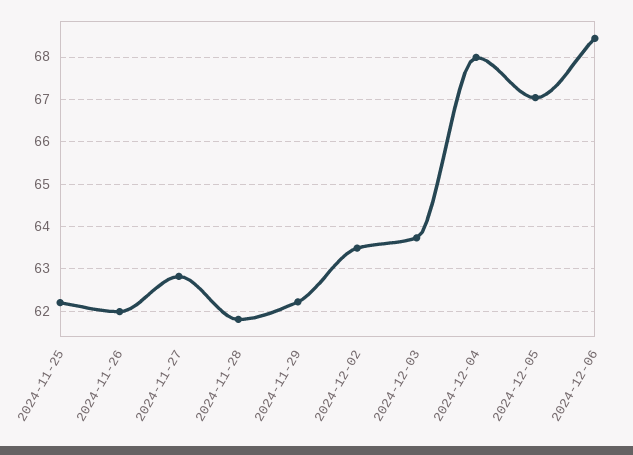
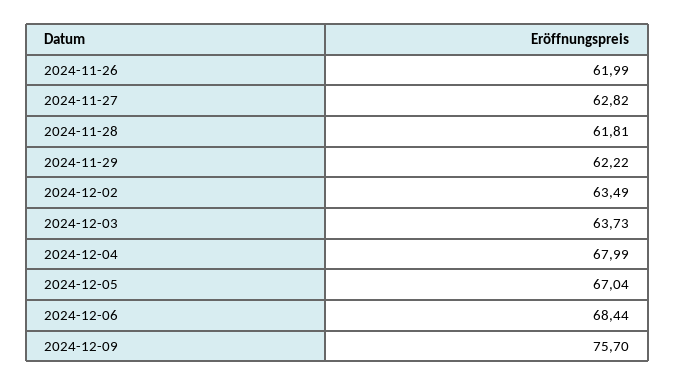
2024-11-25: 62.2 -> none
2024-12-09: none -> 75.7

